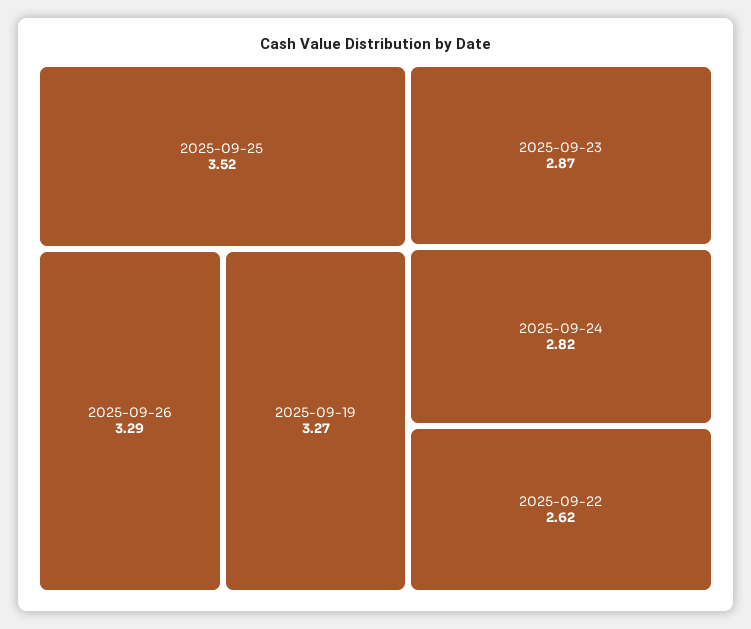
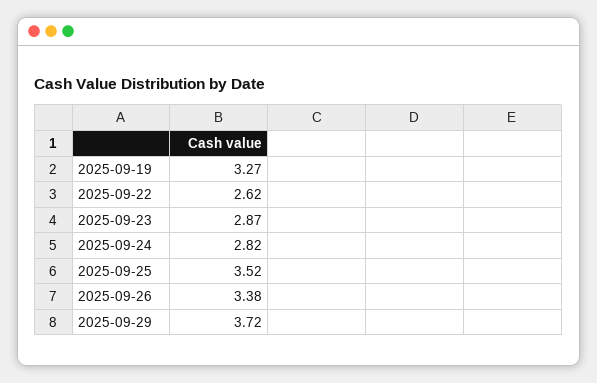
2025-09-26: 3.29 -> 3.38
2025-09-29: none -> 3.72

